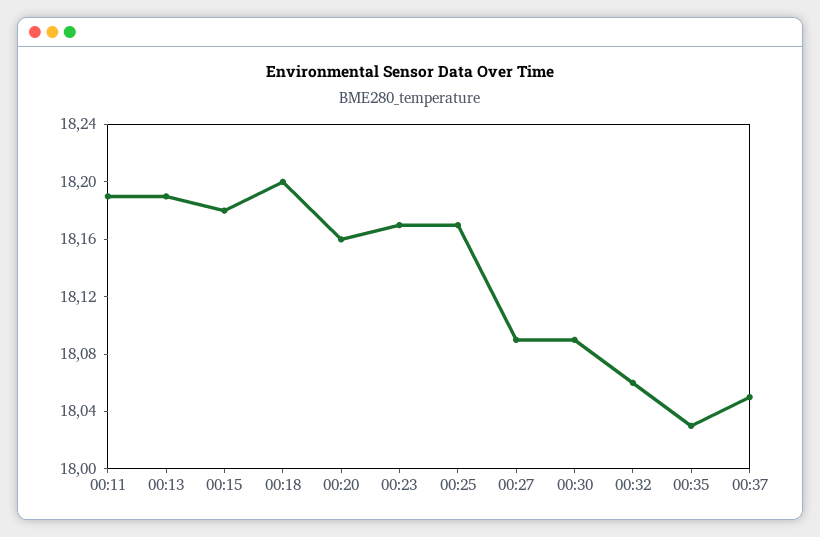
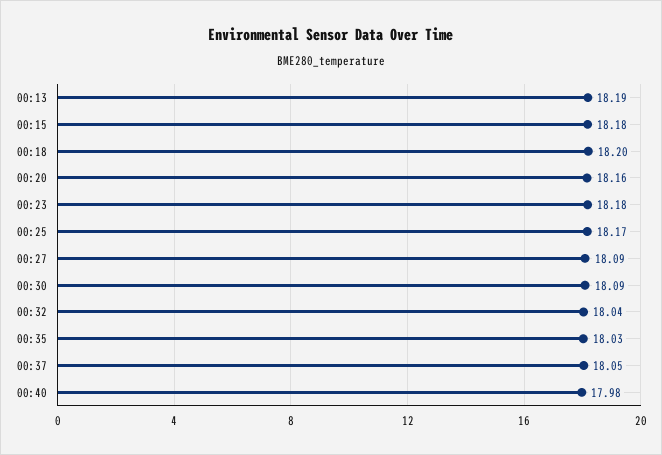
00:11: 18.19 -> none
00:23: 18.17 -> 18.18
00:32: 18.06 -> 18.04
00:40: none -> 17.98

